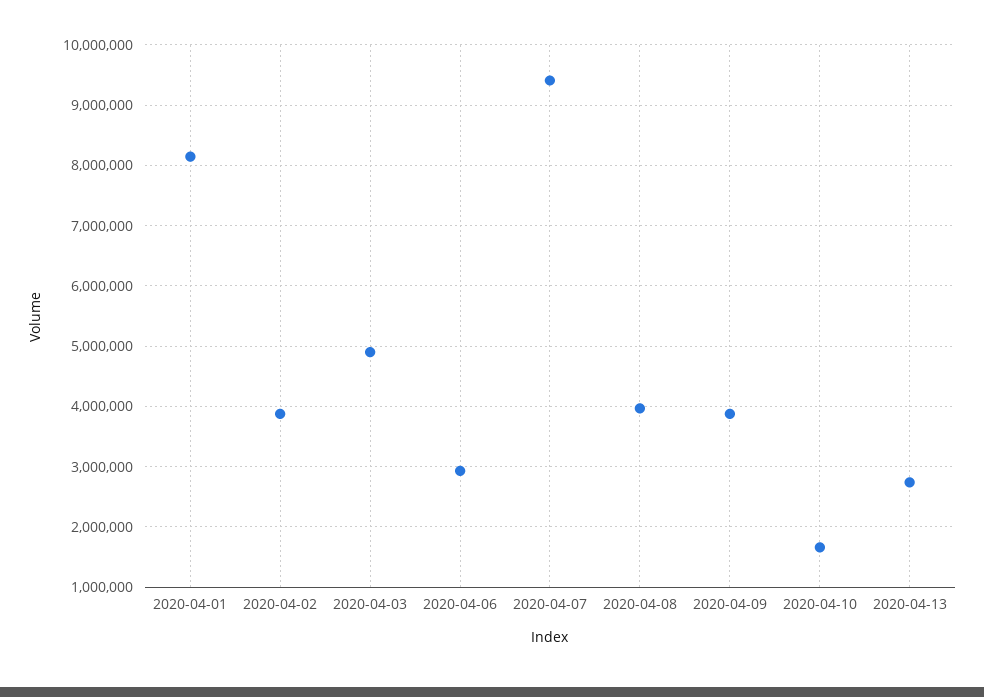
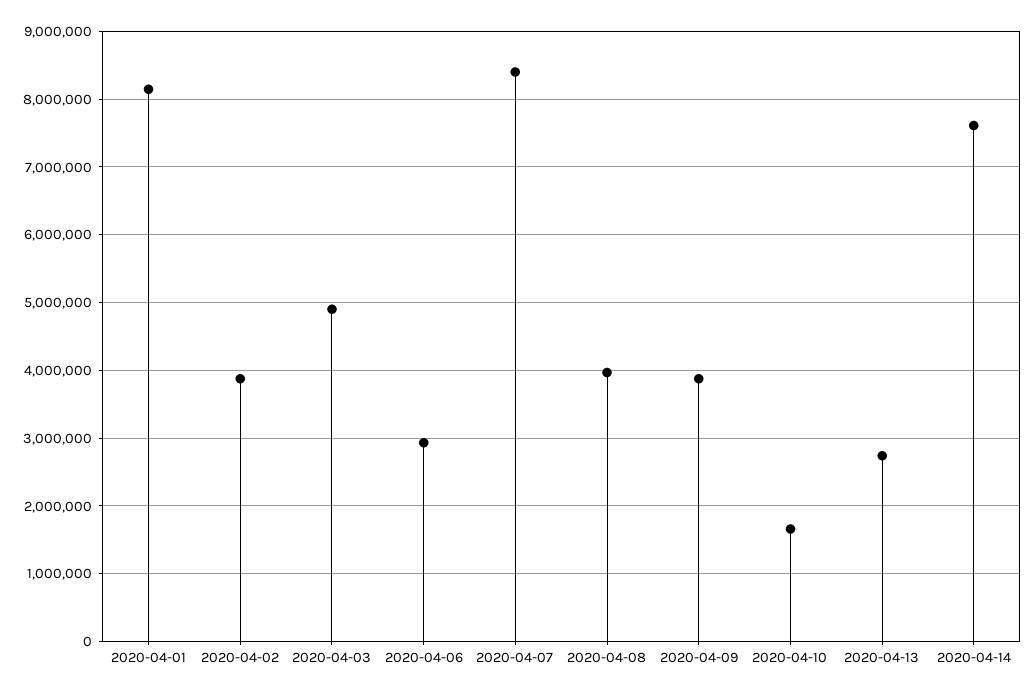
2020-04-07: 9400000 -> 8400000
2020-04-14: none -> 7600000

